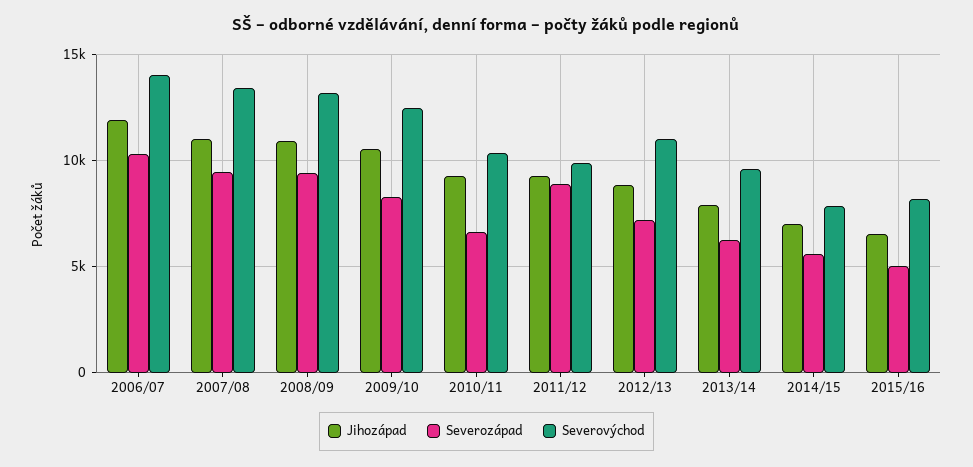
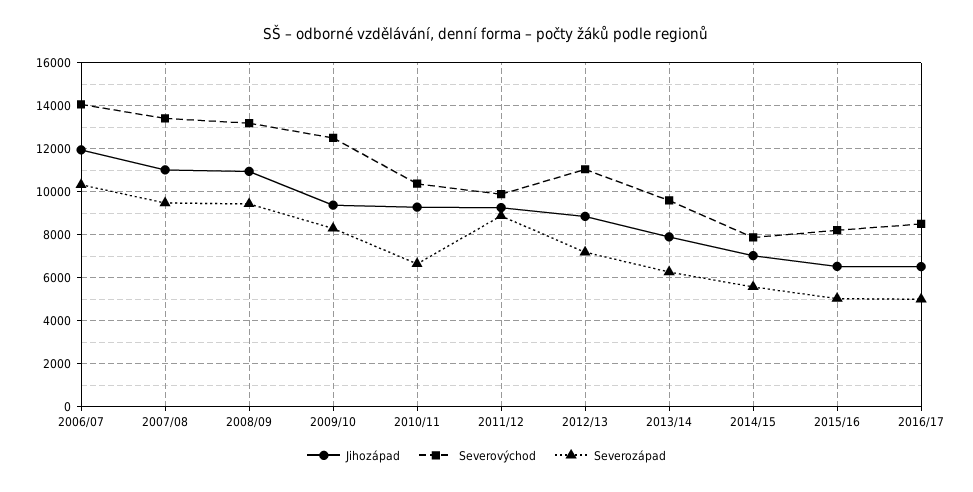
Jihozápad, 2009/10: 10500 -> 9500
Jihozápad, 2016/17: none -> 6500
Severovýchod, 2016/17: none -> 8500
Severozápad, 2016/17: none -> 5000

